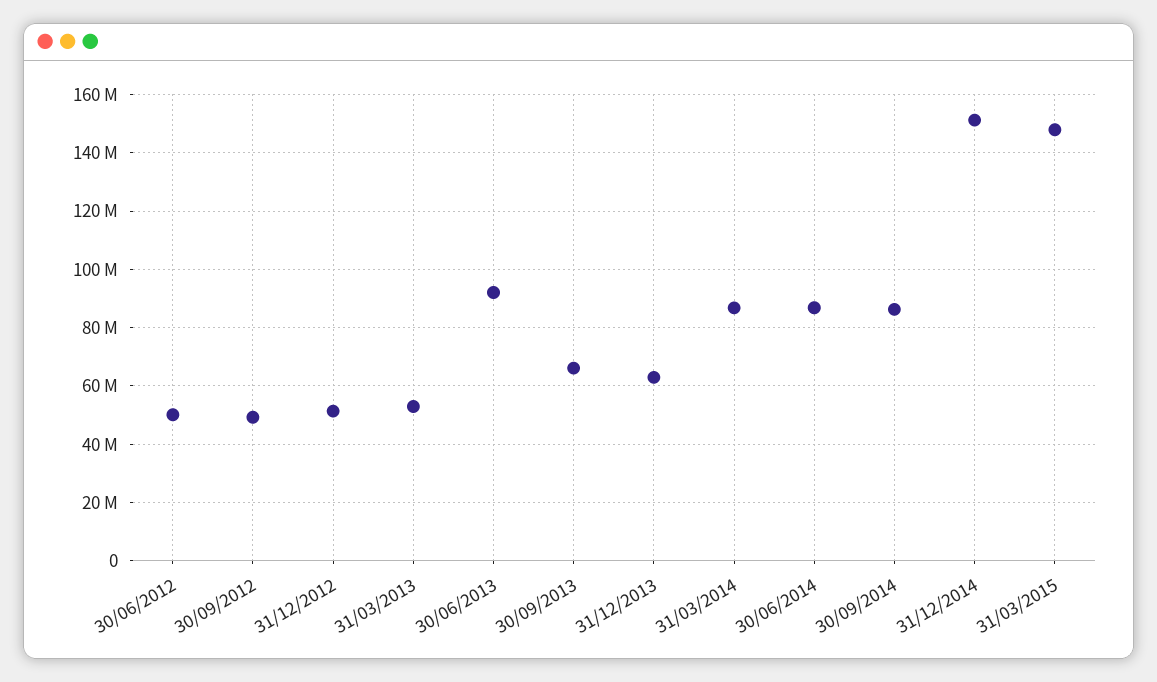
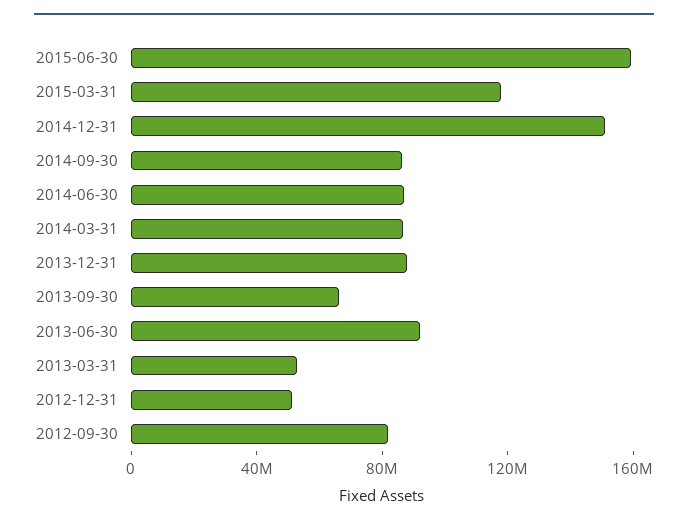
30/06/2012: 50000000 -> none
30/09/2012: 50000000 -> 80000000
31/12/2013: 62500000 -> 90000000
31/03/2015: 147500000 -> 120000000
2015-06-30: none -> 160000000

